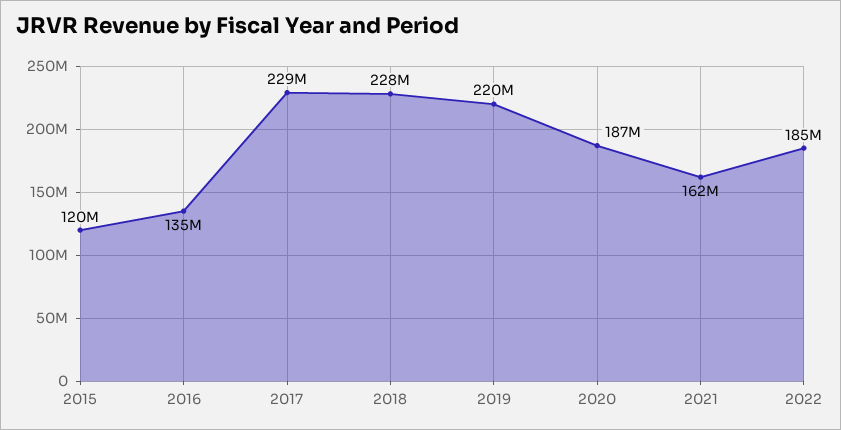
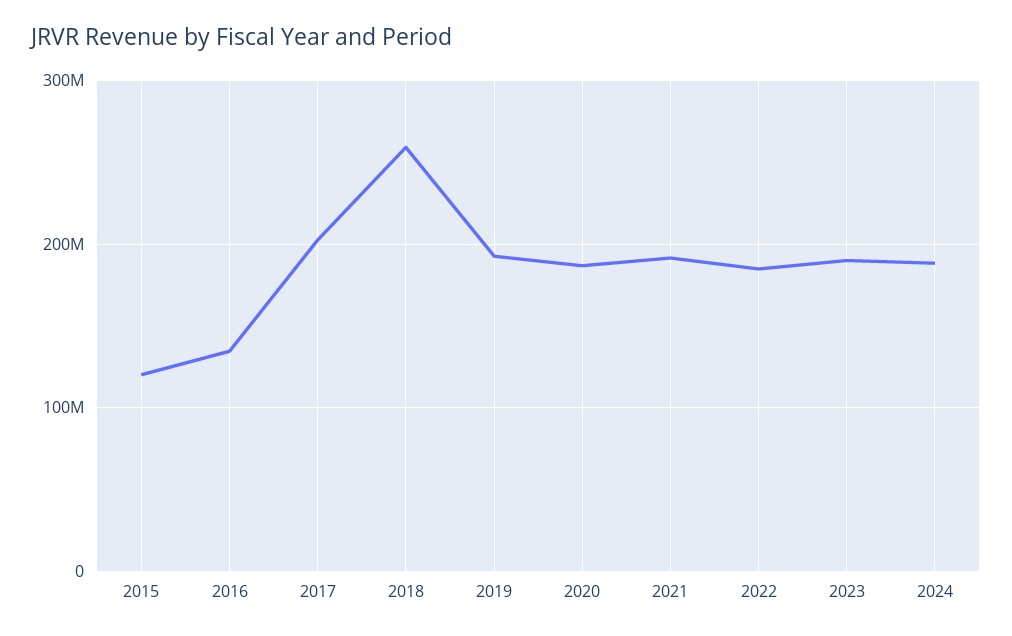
2017: 229000000 -> 200000000
2018: 228000000 -> 260000000
2019: 220000000 -> 190000000
2021: 162000000 -> 190000000
2023: none -> 190000000
2024: none -> 190000000

